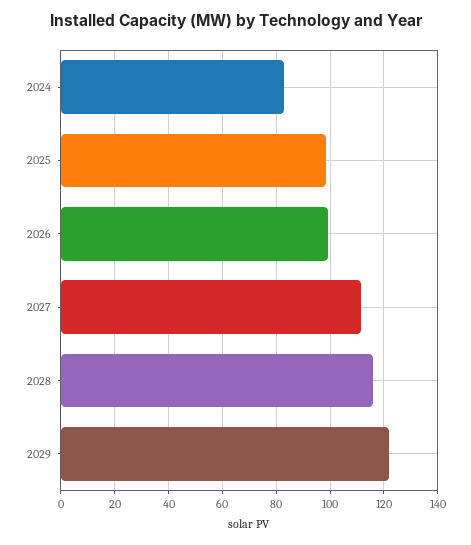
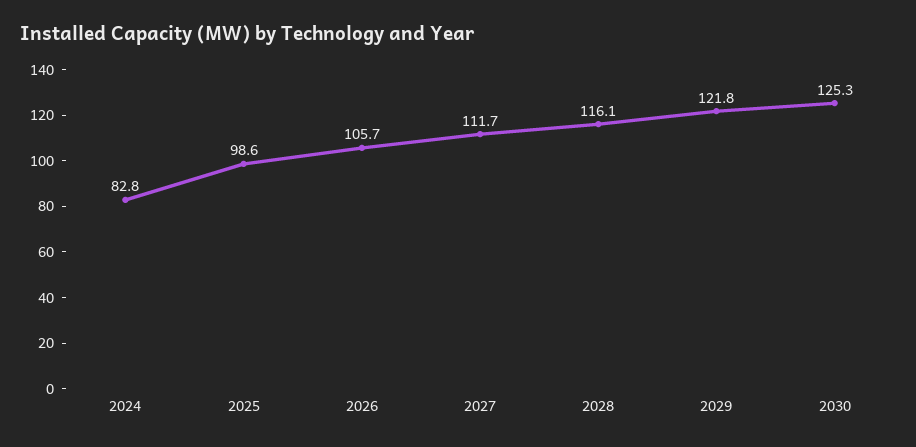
2026: 100 -> 105.7
2030: none -> 125.3

